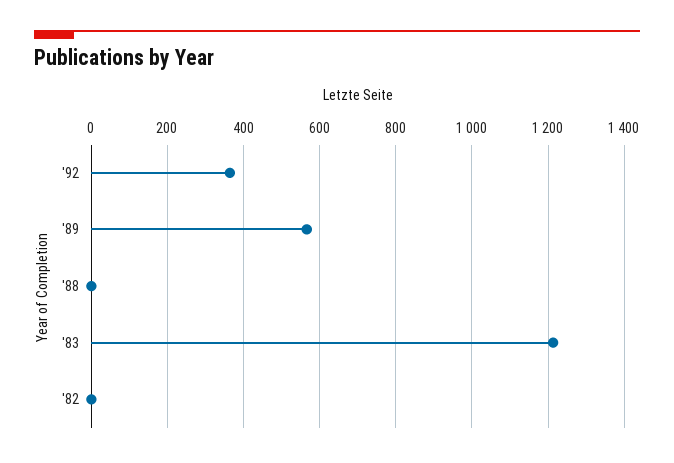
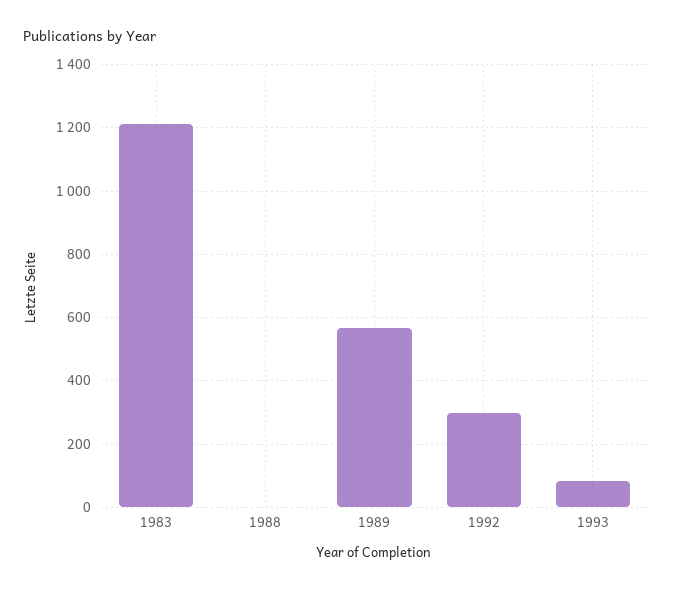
'92: 360 -> 300
'82: 0 -> none
1993: none -> 80

